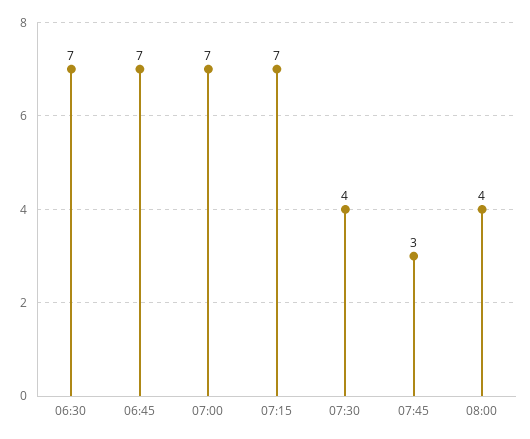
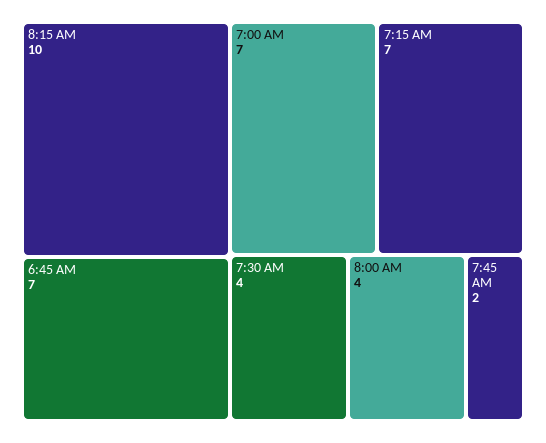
06:30: 7 -> none
07:45: 3 -> 2
8:15 AM: none -> 10

